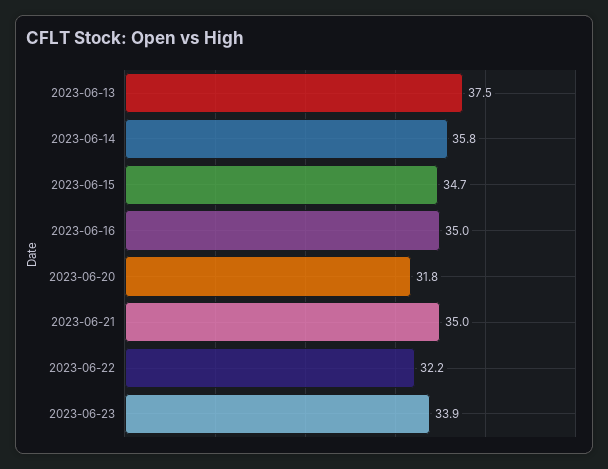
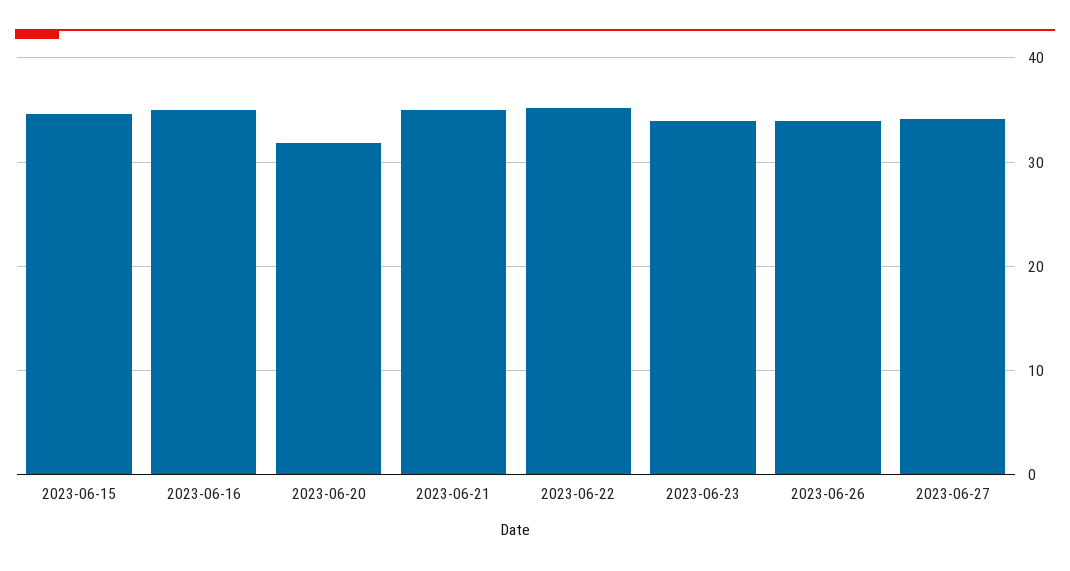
2023-06-13: 37.5 -> none
2023-06-14: 35.8 -> none
2023-06-22: 32.2 -> 35
2023-06-26: none -> 34
2023-06-27: none -> 34

